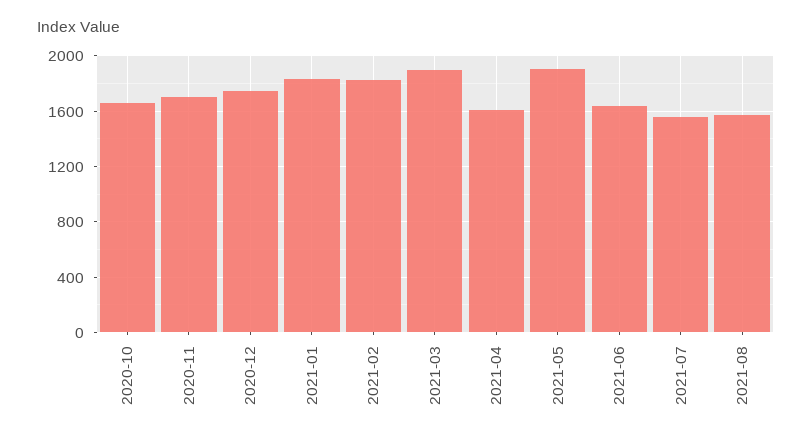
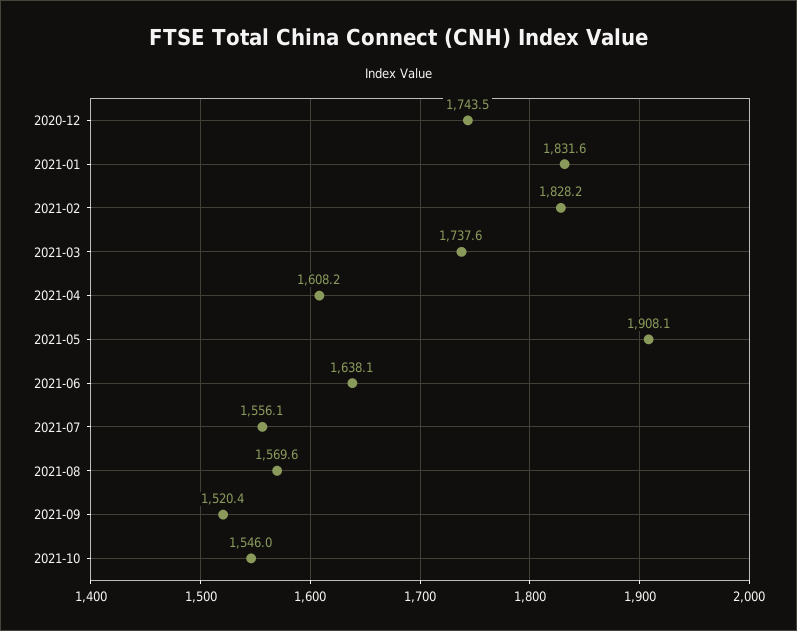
2020-10: 1650 -> none
2020-11: 1700 -> none
2021-03: 1900 -> 1737.6
2021-09: none -> 1520.4
2021-10: none -> 1546

